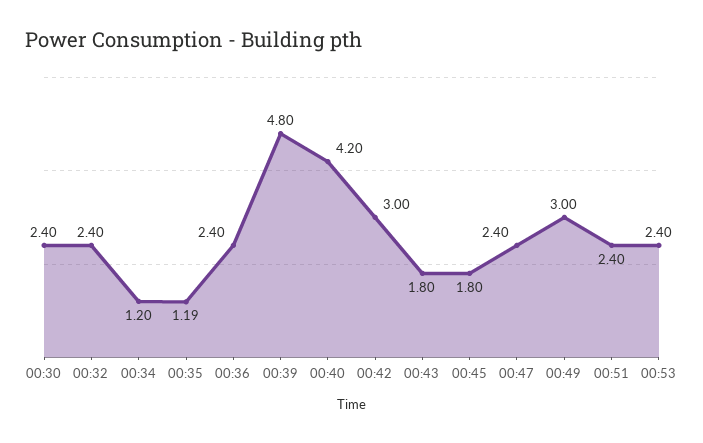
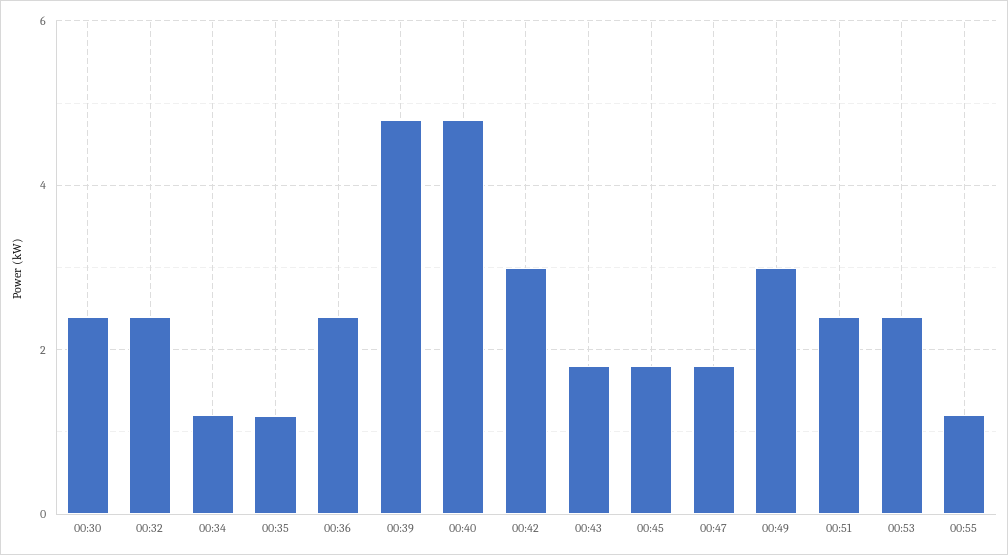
00:40: 4.2 -> 4.8
00:47: 2.4 -> 1.8
00:55: none -> 1.2

